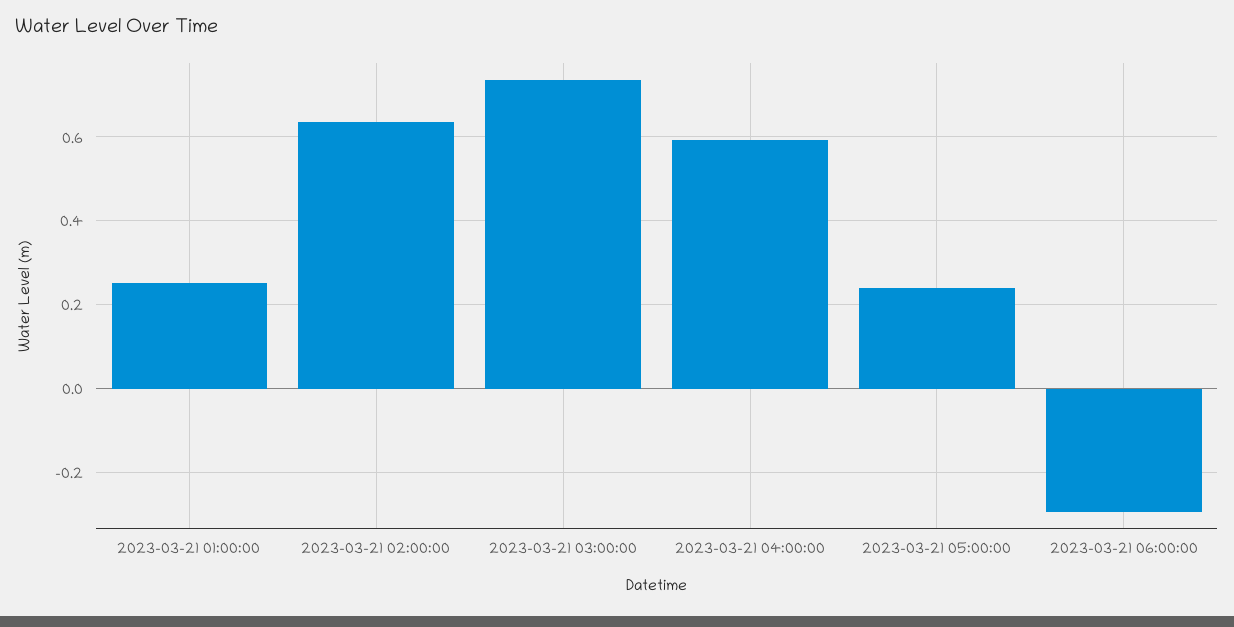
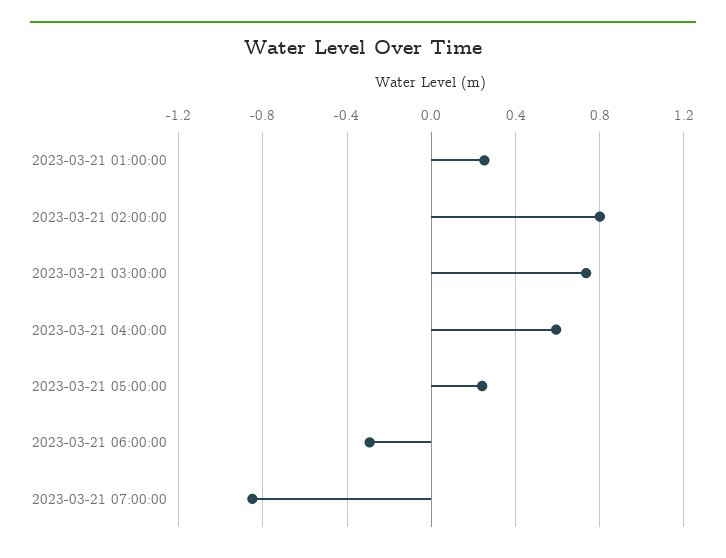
2023-03-21 02:00:00: 0.64 -> 0.8
2023-03-21 07:00:00: none -> -0.85

